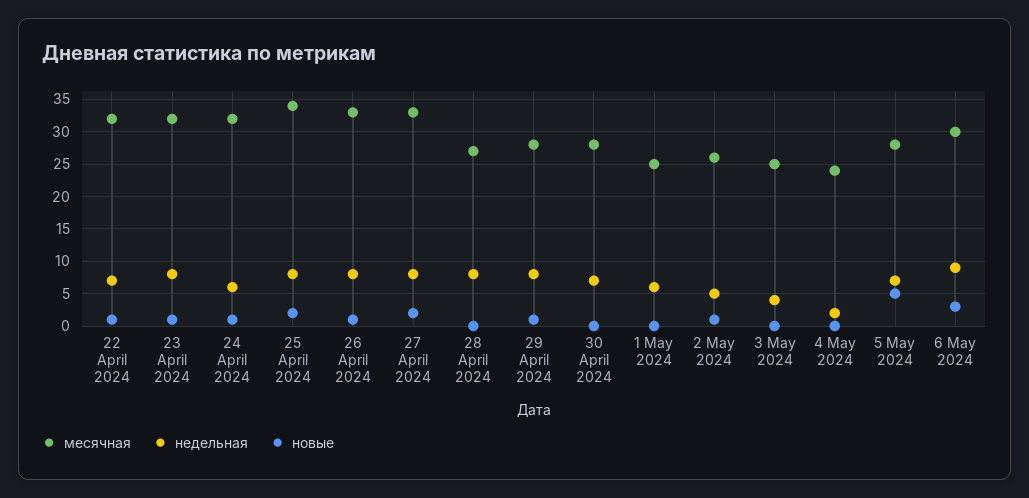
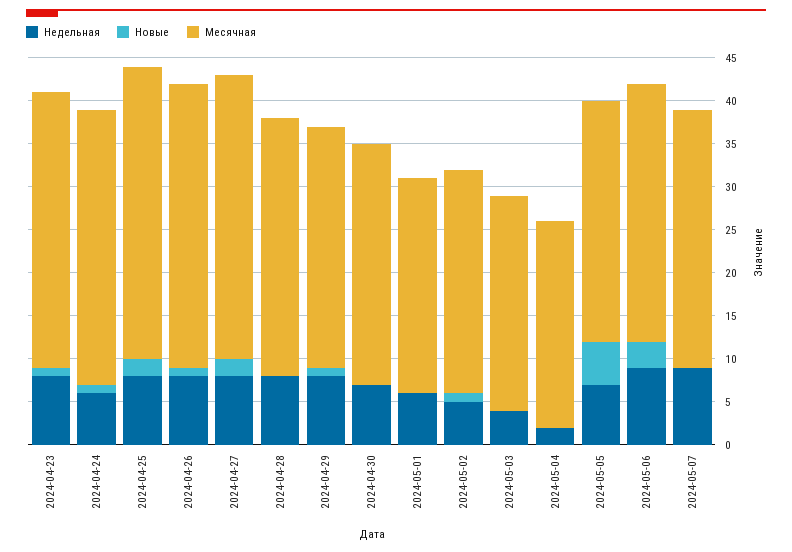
месячная, 22 April 2024: 32 -> none
недельная, 22 April 2024: 7 -> none
новые, 22 April 2024: 1 -> none
месячная, 28 April 2024: 27 -> 30
недельная, 2024-05-07: none -> 9
новые, 2024-05-07: none -> 0
месячная, 2024-05-07: none -> 30

